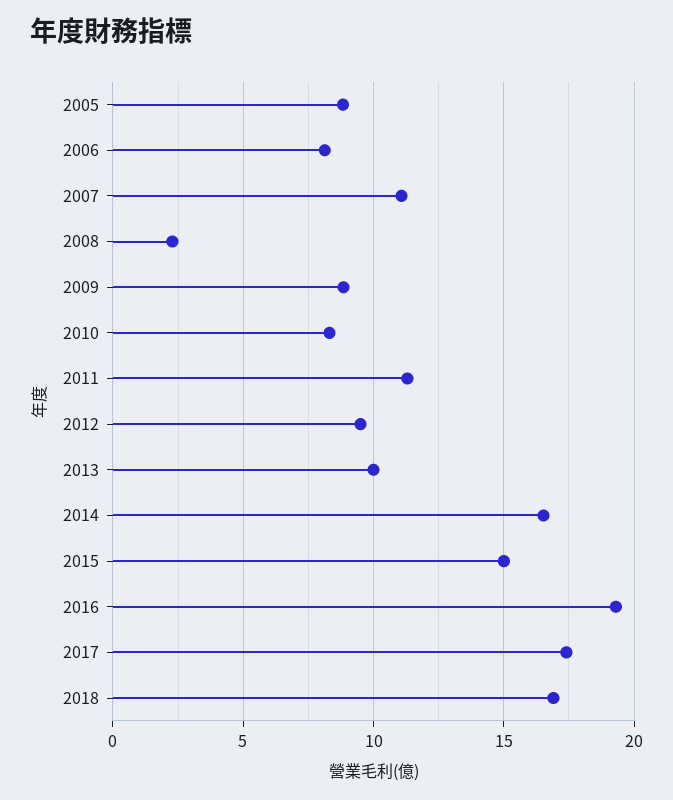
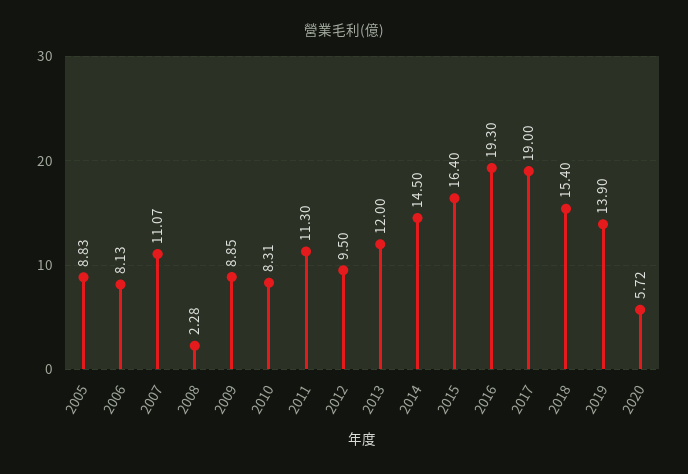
2013: 10 -> 12
2014: 16.5 -> 14.5
2015: 15 -> 16.4
2017: 17.5 -> 19
2018: 17 -> 15.4
2019: none -> 13.9
2020: none -> 5.72

